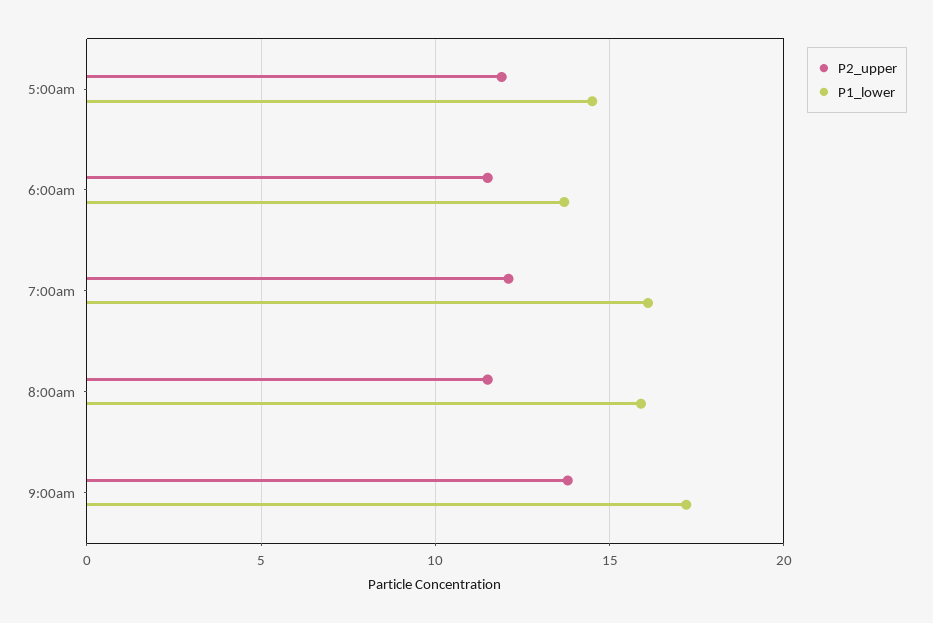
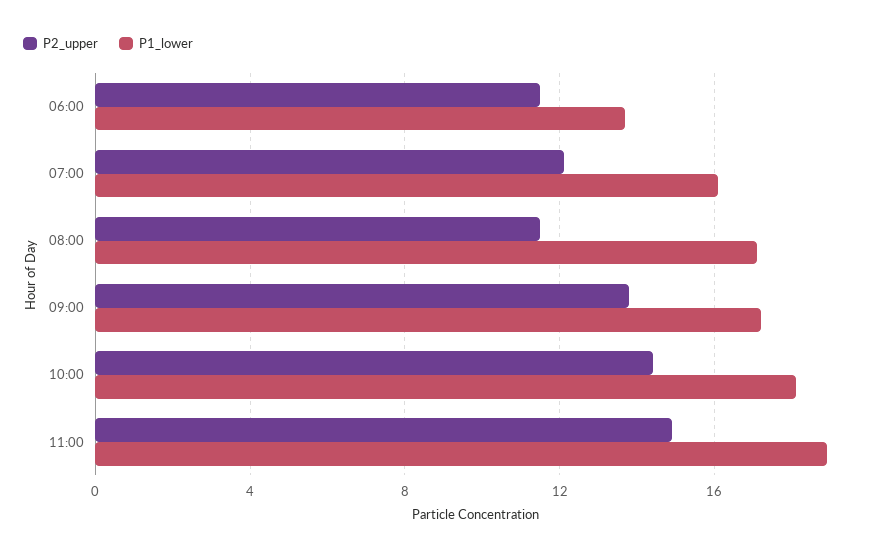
P2_upper, 5:00am: 12 -> none
P1_lower, 5:00am: 14.5 -> none
P1_lower, 8:00am: 16 -> 17
P2_upper, 10:00: none -> 14.5
P1_lower, 10:00: none -> 18
P2_upper, 11:00: none -> 15
P1_lower, 11:00: none -> 19

